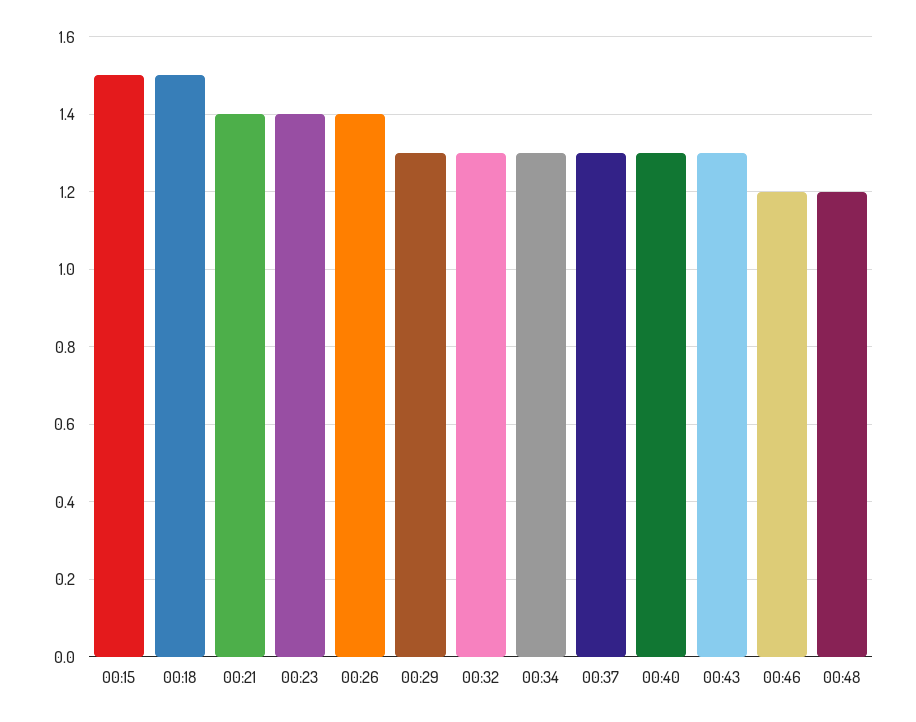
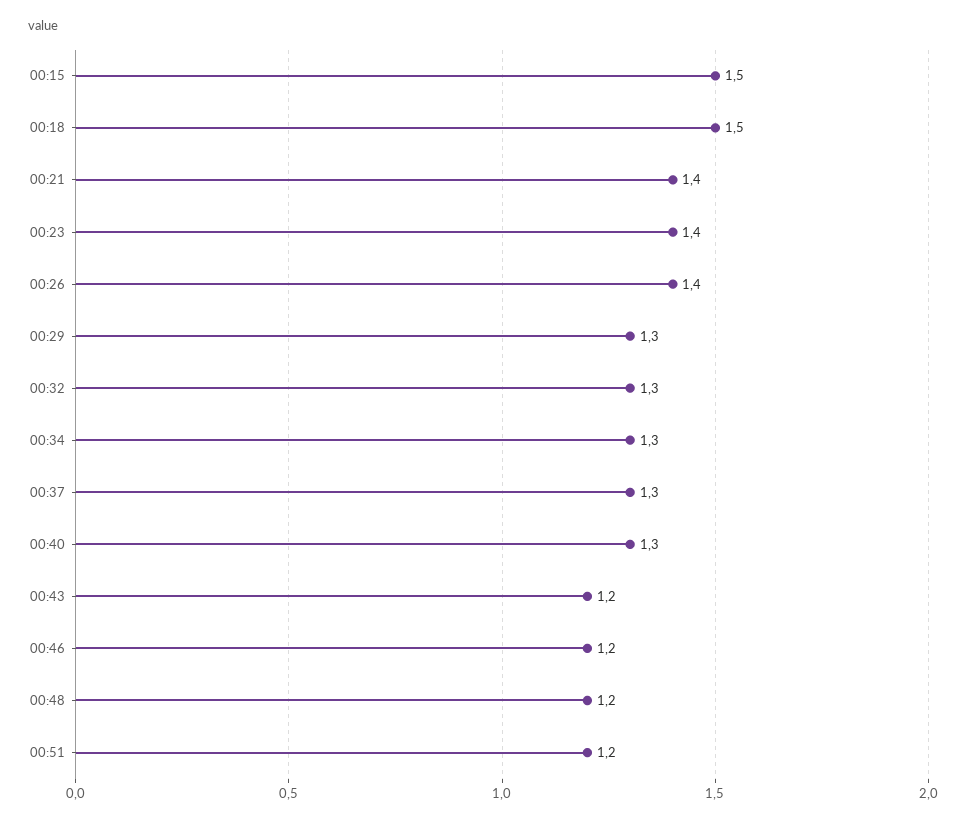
00:43: 1.3 -> 1.2
00:51: none -> 1.2

